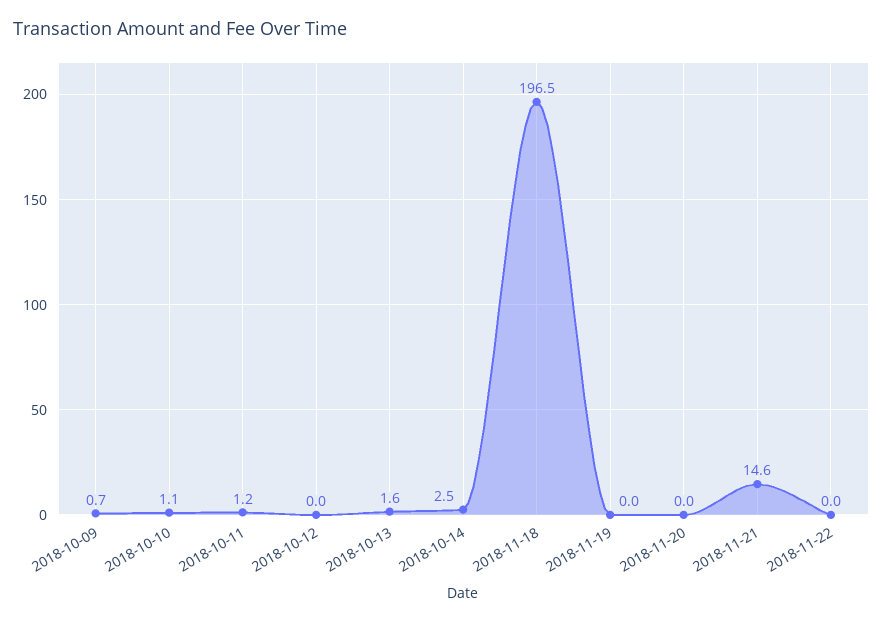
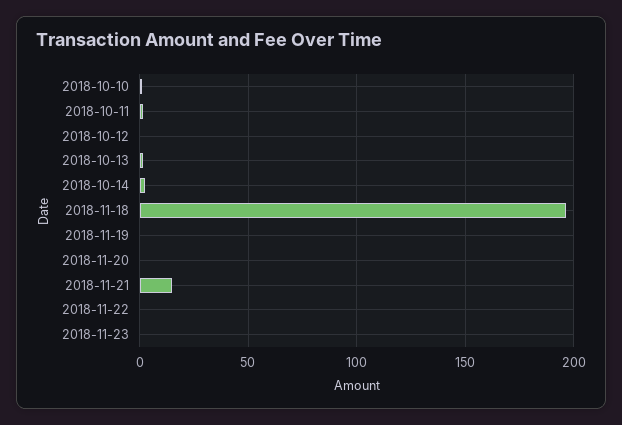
2018-10-09: 0.7 -> none
2018-11-23: none -> 0

